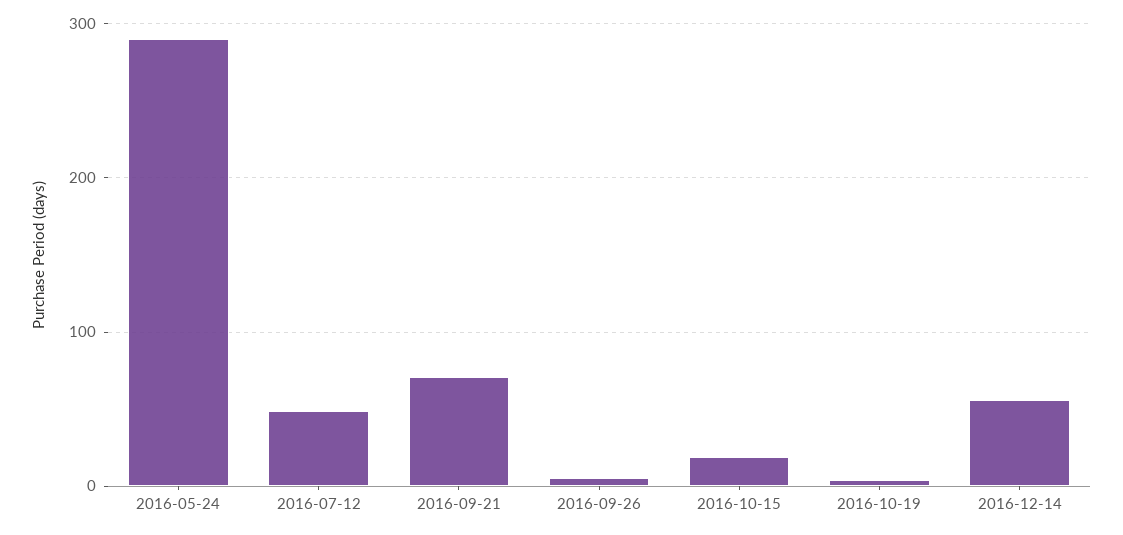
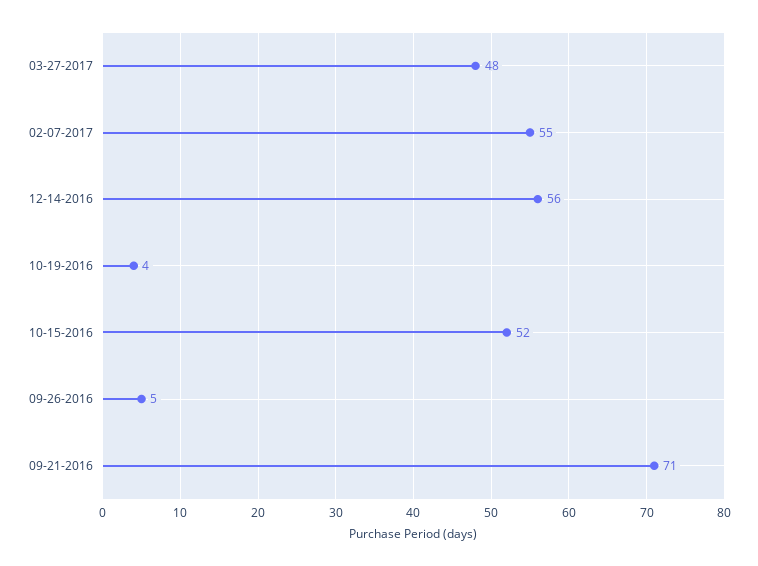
2016-05-24: 290 -> none
2016-07-12: 50 -> none
2016-10-15: 20 -> 52
03-27-2017: none -> 48
02-07-2017: none -> 55

